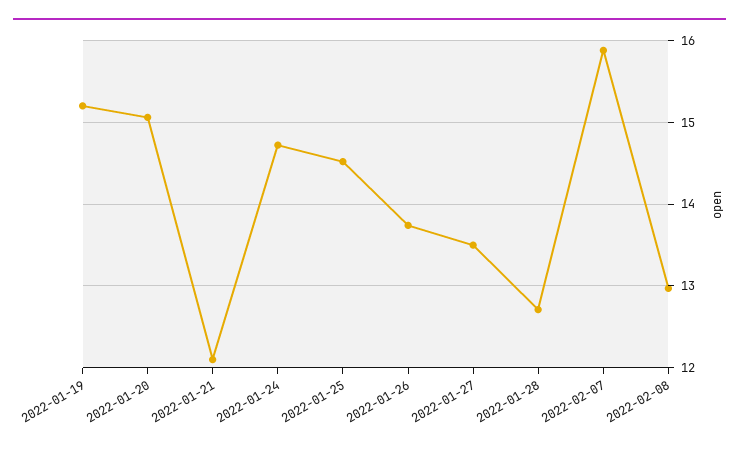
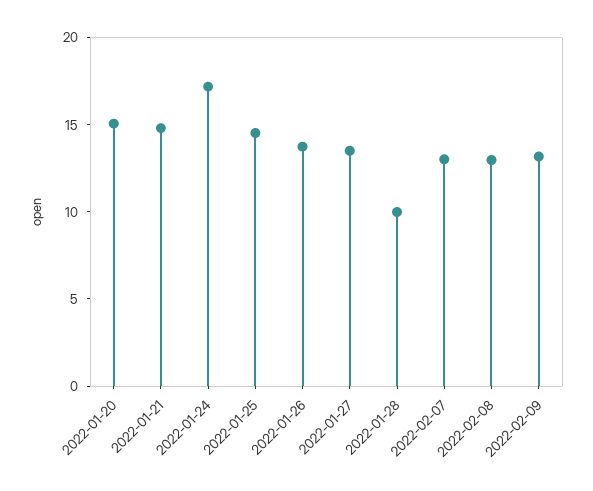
2022-01-19: 15.2 -> none
2022-01-21: 12.1 -> 15
2022-01-24: 14.7 -> 17
2022-01-28: 12.7 -> 10
2022-02-07: 15.9 -> 13
2022-02-09: none -> 13

